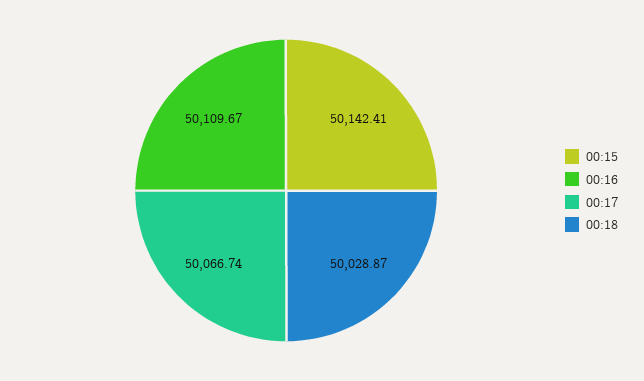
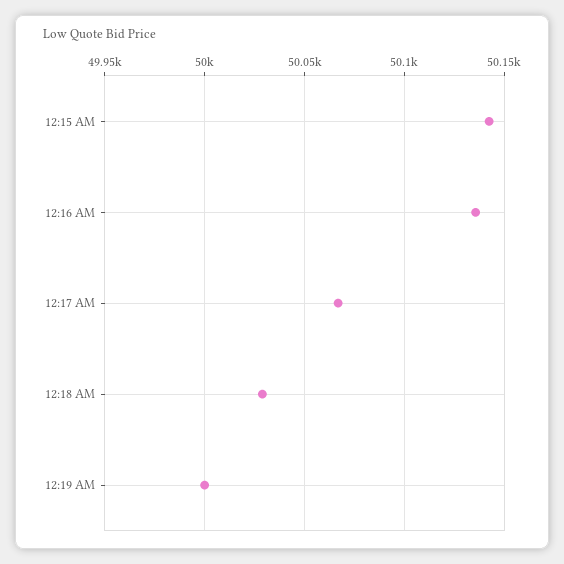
00:16: 50109.67 -> 50135
12:19 AM: none -> 50000

